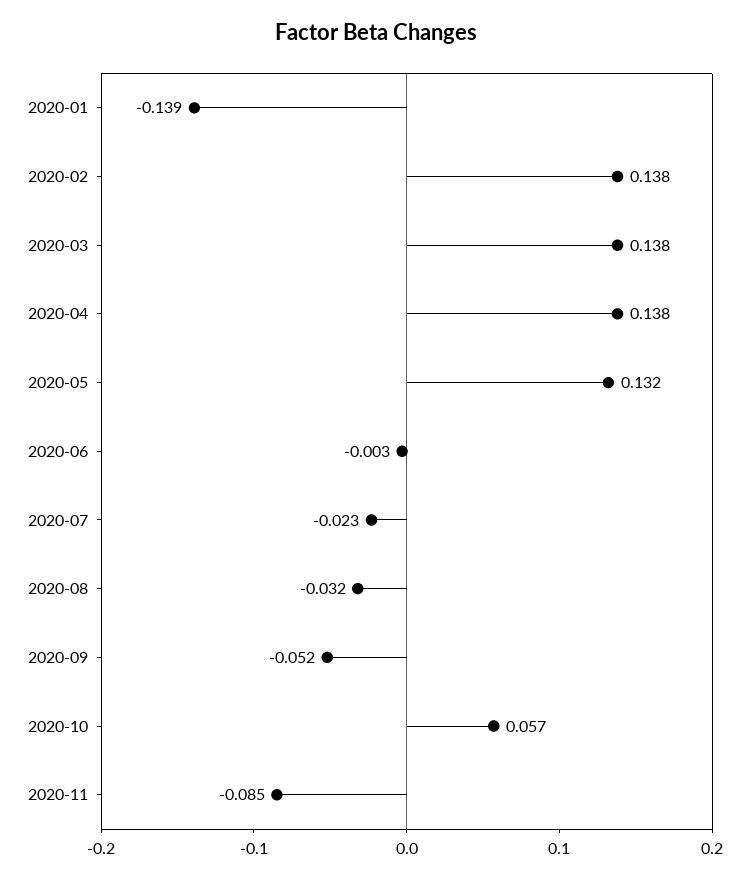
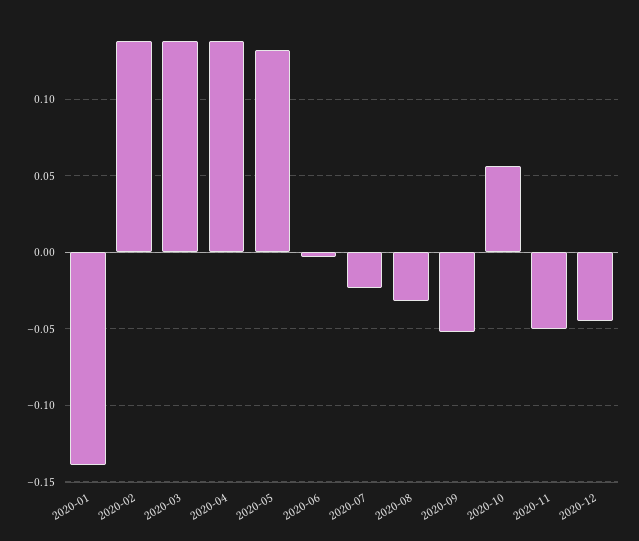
2020-11: -0.085 -> -0.05
2020-12: none -> -0.045

